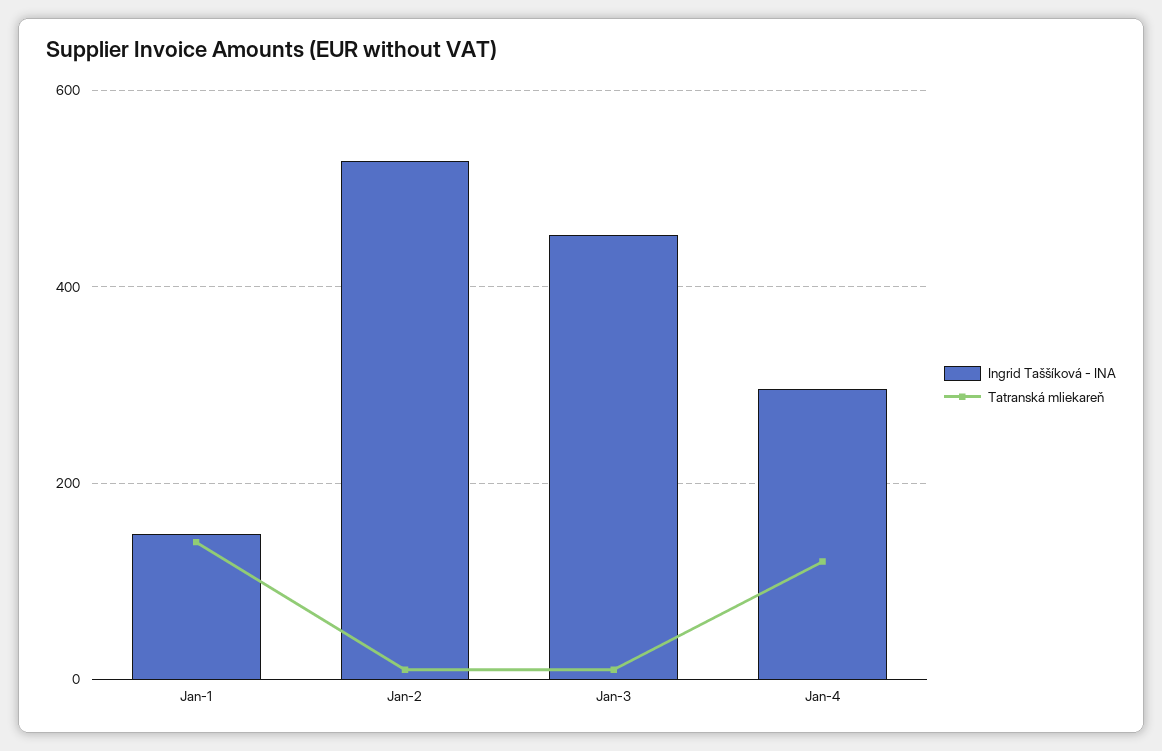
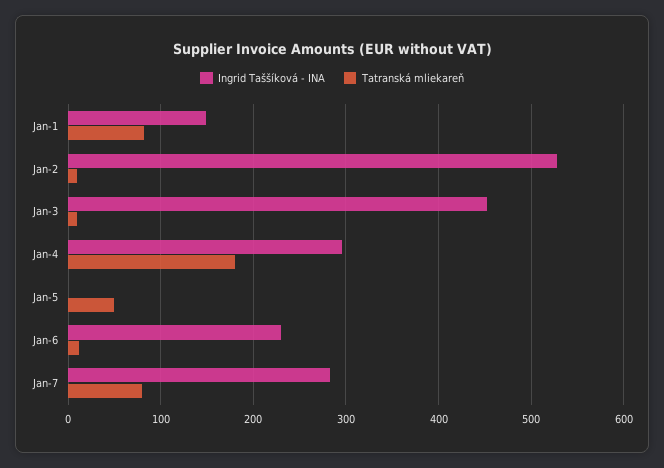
Tatranská mliekareň, Jan-1: 140 -> 80
Tatranská mliekareň, Jan-4: 120 -> 180
Ingrid Taššíková - INA, Jan-5: none -> 0
Tatranská mliekareň, Jan-5: none -> 50
Ingrid Taššíková - INA, Jan-6: none -> 230
Tatranská mliekareň, Jan-6: none -> 10
Ingrid Taššíková - INA, Jan-7: none -> 280
Tatranská mliekareň, Jan-7: none -> 80

